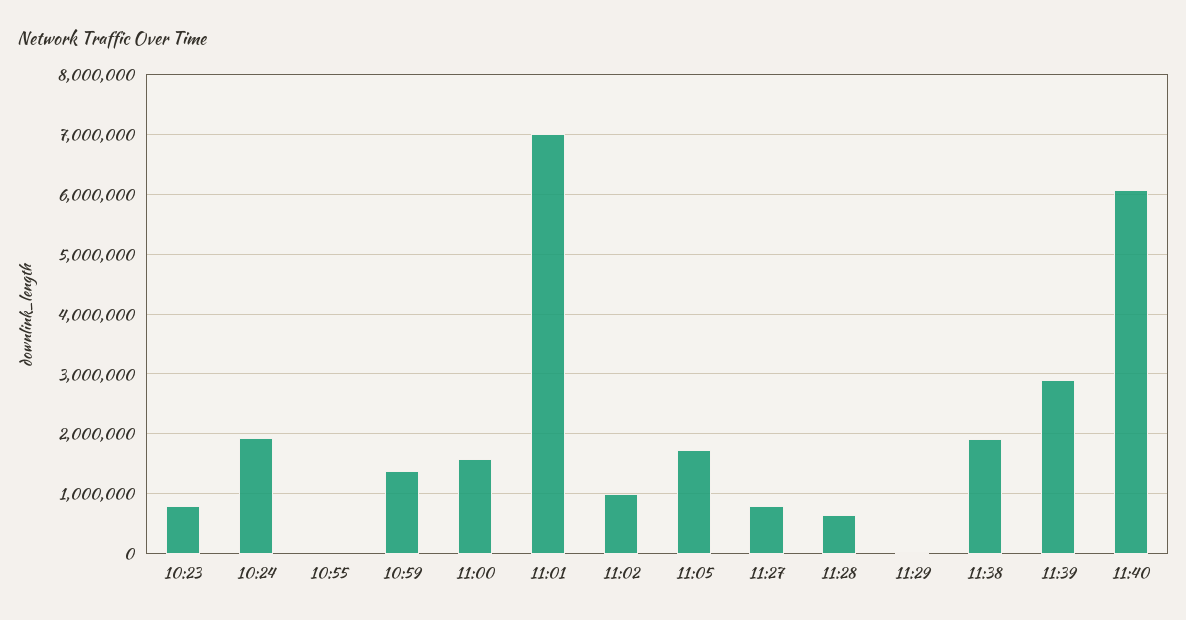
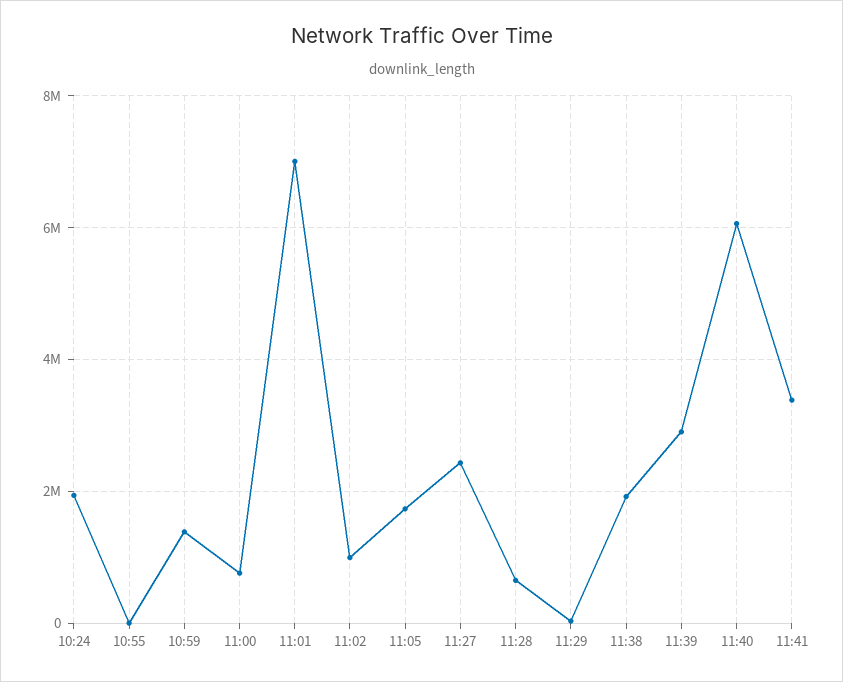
10:23: 800000 -> none
11:00: 1600000 -> 800000
11:27: 800000 -> 2400000
11:41: none -> 3400000

